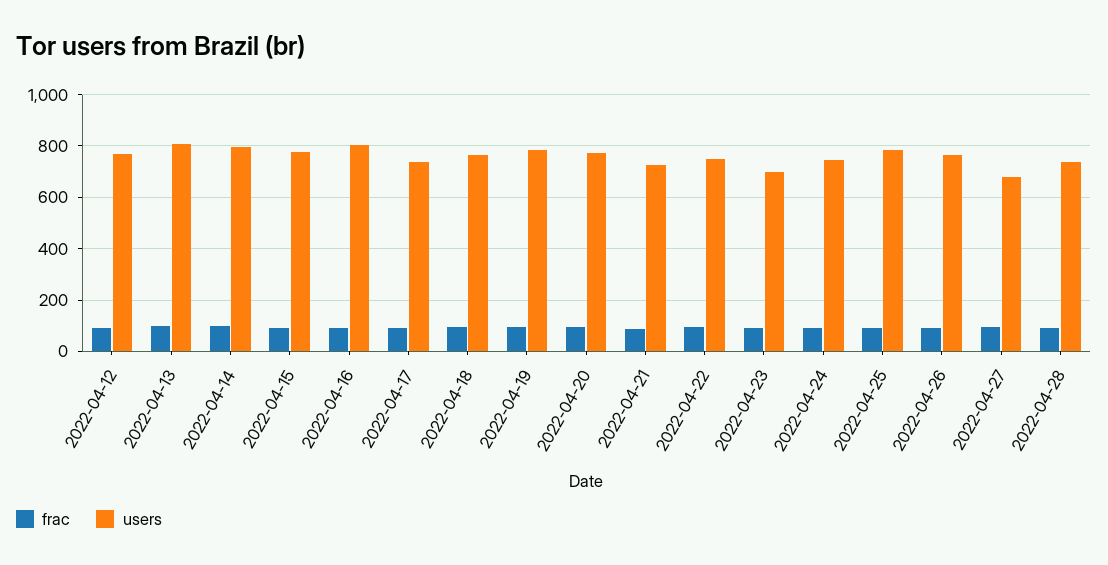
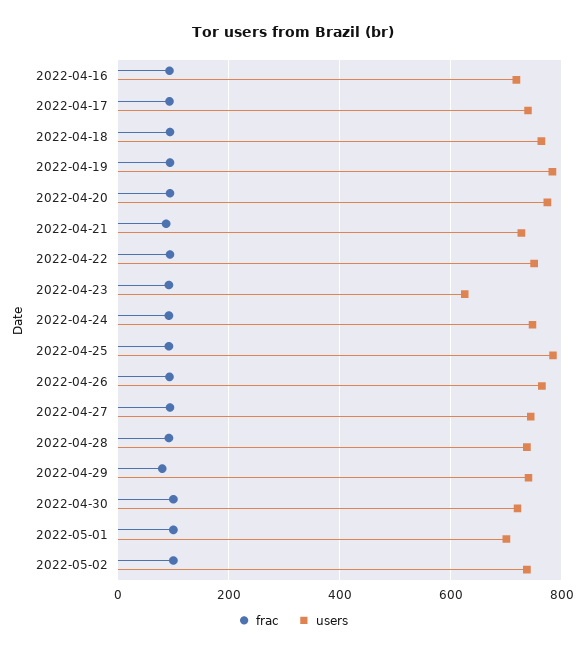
frac, 2022-04-12: 100 -> none
users, 2022-04-12: 775 -> none
frac, 2022-04-13: 100 -> none
users, 2022-04-13: 800 -> none
frac, 2022-04-14: 100 -> none
users, 2022-04-14: 800 -> none
frac, 2022-04-15: 100 -> none
users, 2022-04-15: 775 -> none
users, 2022-04-16: 800 -> 720
users, 2022-04-23: 700 -> 620
users, 2022-04-27: 675 -> 740
frac, 2022-04-29: none -> 80
users, 2022-04-29: none -> 740
frac, 2022-04-30: none -> 100
users, 2022-04-30: none -> 720
frac, 2022-05-01: none -> 100
users, 2022-05-01: none -> 700
frac, 2022-05-02: none -> 100
users, 2022-05-02: none -> 740

